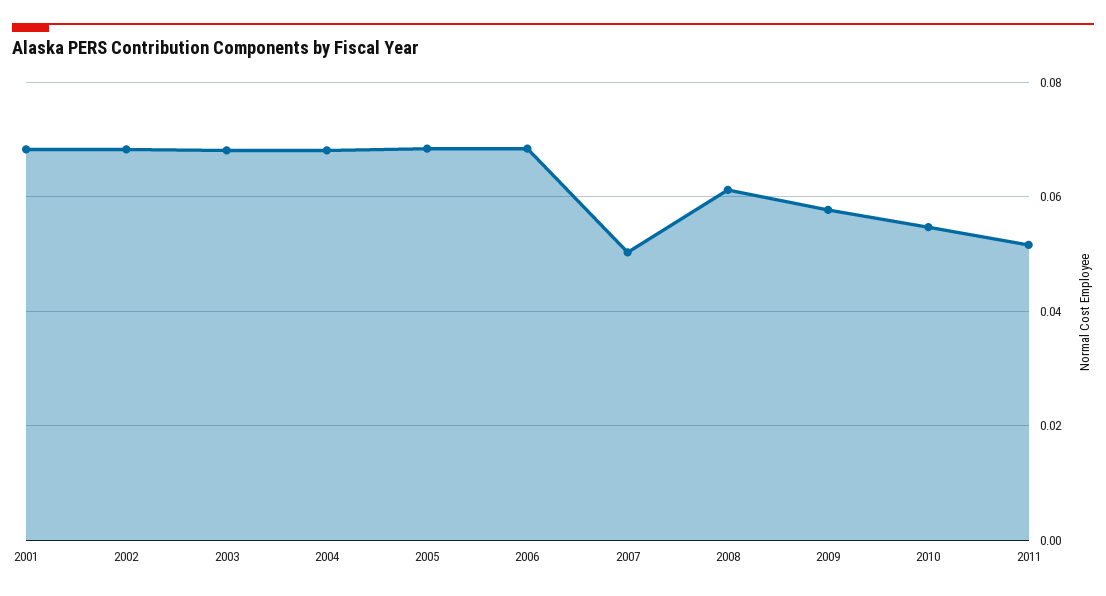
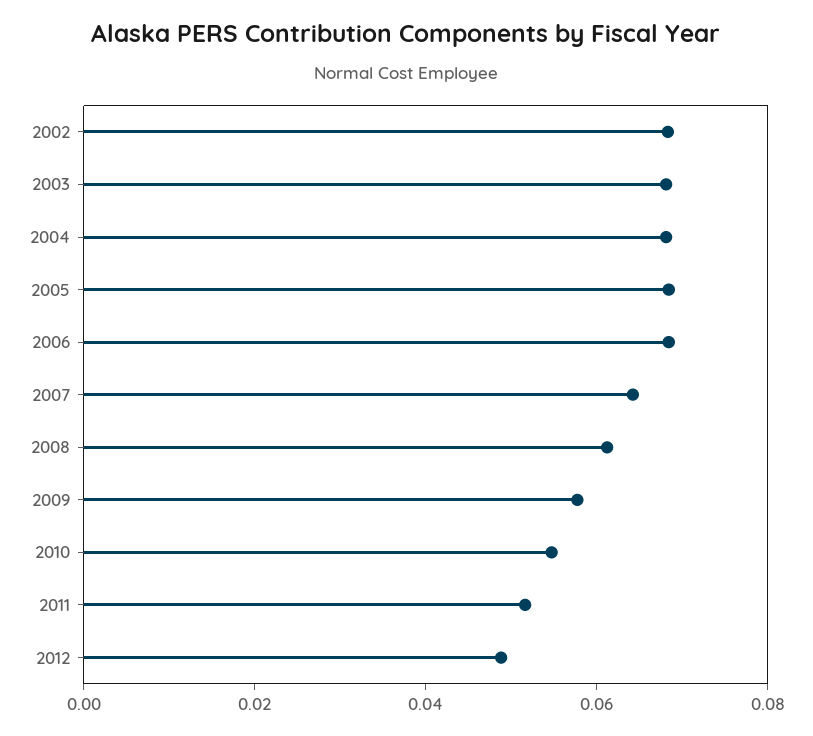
2001: 0.068 -> none
2007: 0.05 -> 0.065
2012: none -> 0.05

